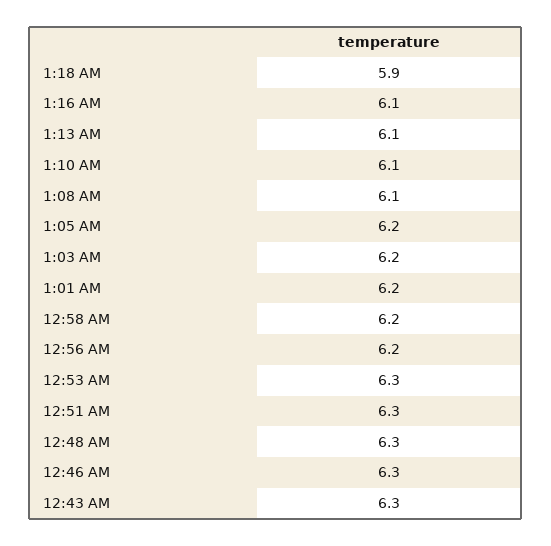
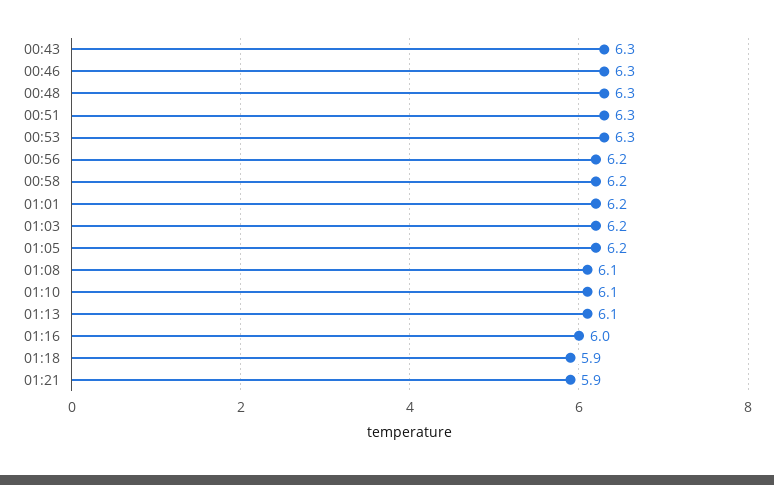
1:16 AM: 6.1 -> 6
01:21: none -> 5.9

